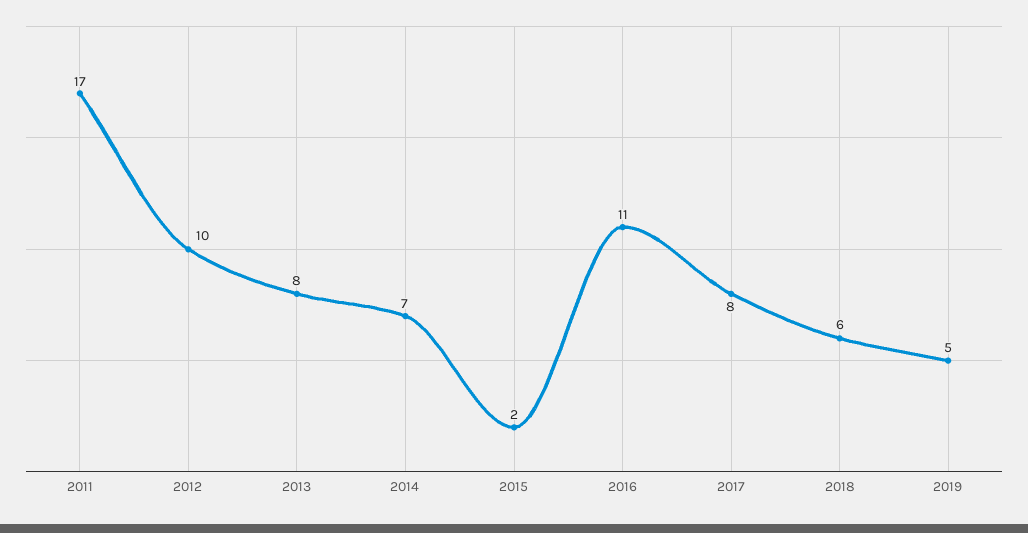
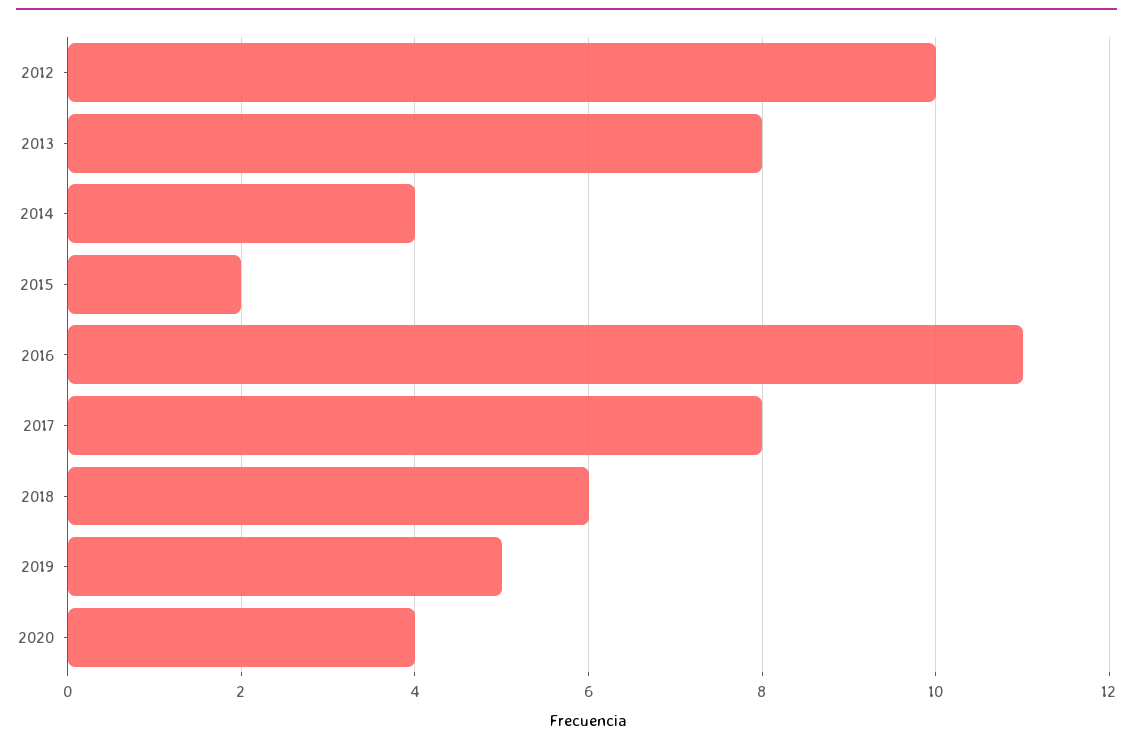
2011: 17 -> none
2014: 7 -> 4
2020: none -> 4

